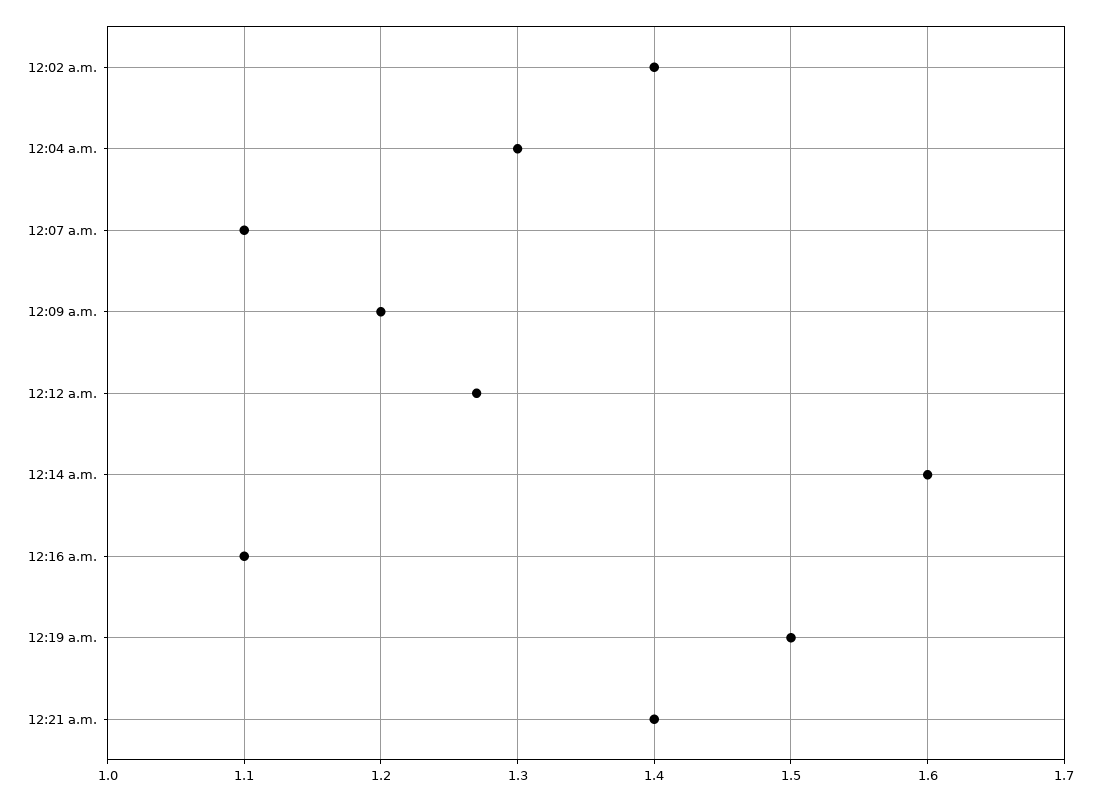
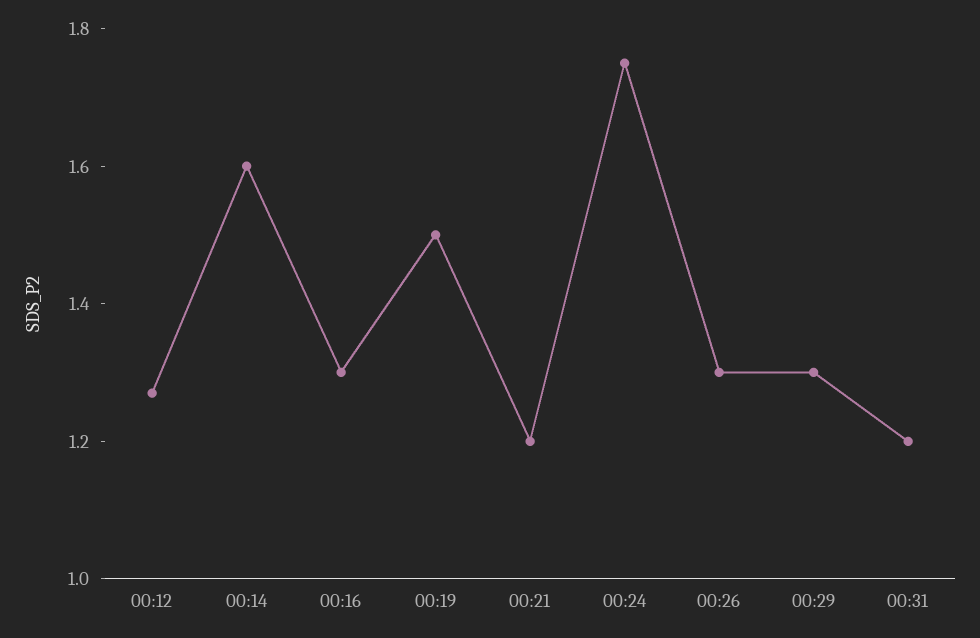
12:02 a.m.: 1.4 -> none
12:04 a.m.: 1.3 -> none
12:07 a.m.: 1.1 -> none
12:09 a.m.: 1.2 -> none
12:16 a.m.: 1.1 -> 1.3
12:21 a.m.: 1.4 -> 1.2
00:24: none -> 1.75
00:26: none -> 1.3
00:29: none -> 1.3
00:31: none -> 1.2

